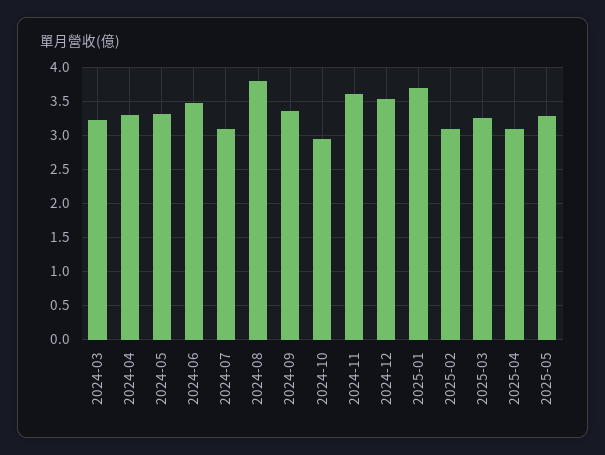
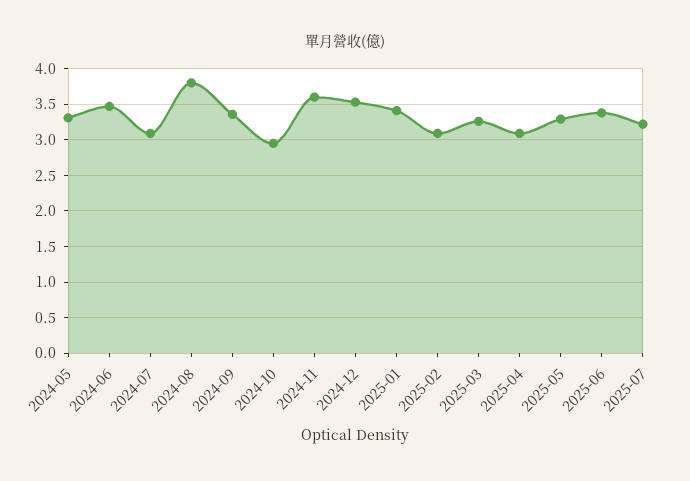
2024-03: 3.2 -> none
2024-04: 3.3 -> none
2025-01: 3.7 -> 3.4
2025-06: none -> 3.4
2025-07: none -> 3.2

